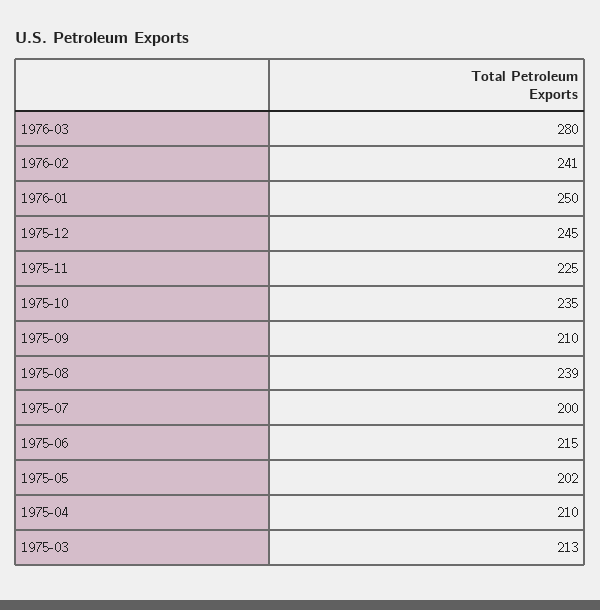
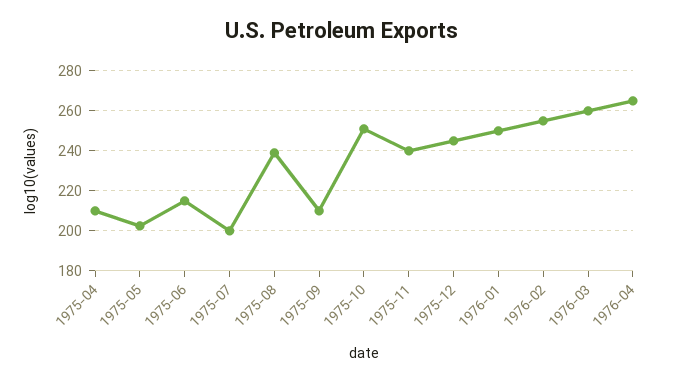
1976-03: 280 -> 260
1976-02: 241 -> 255
1975-11: 225 -> 240
1975-10: 235 -> 250
1975-03: 213 -> none
1976-04: none -> 265

